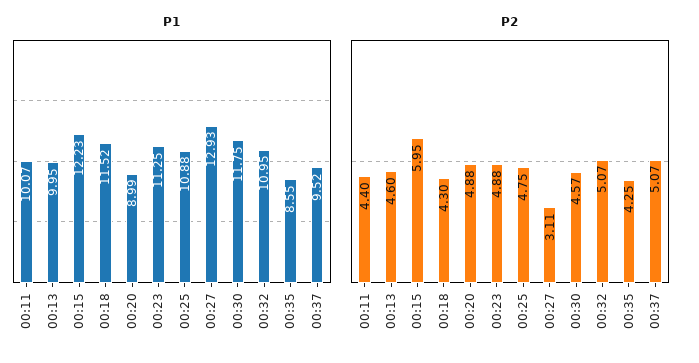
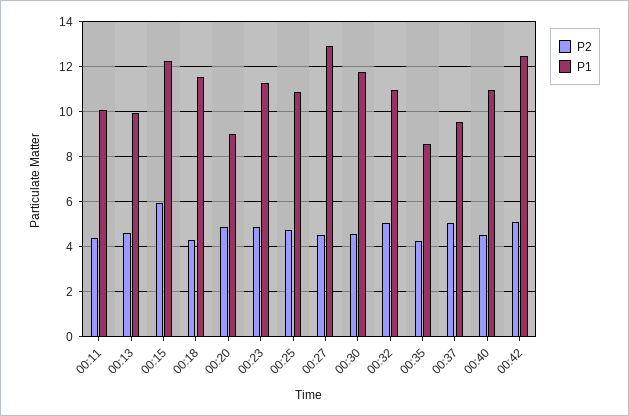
P2, 00:27: 3.11 -> 4.5
P2, 00:40: none -> 4.5
P1, 00:40: none -> 11
P2, 00:42: none -> 5
P1, 00:42: none -> 12.5

